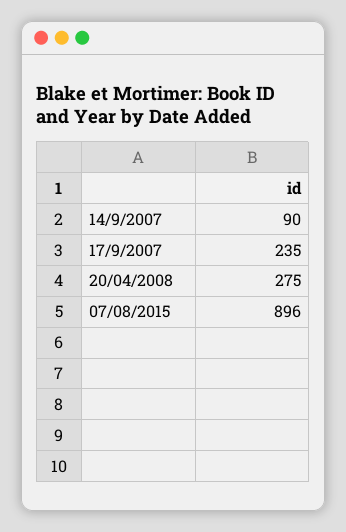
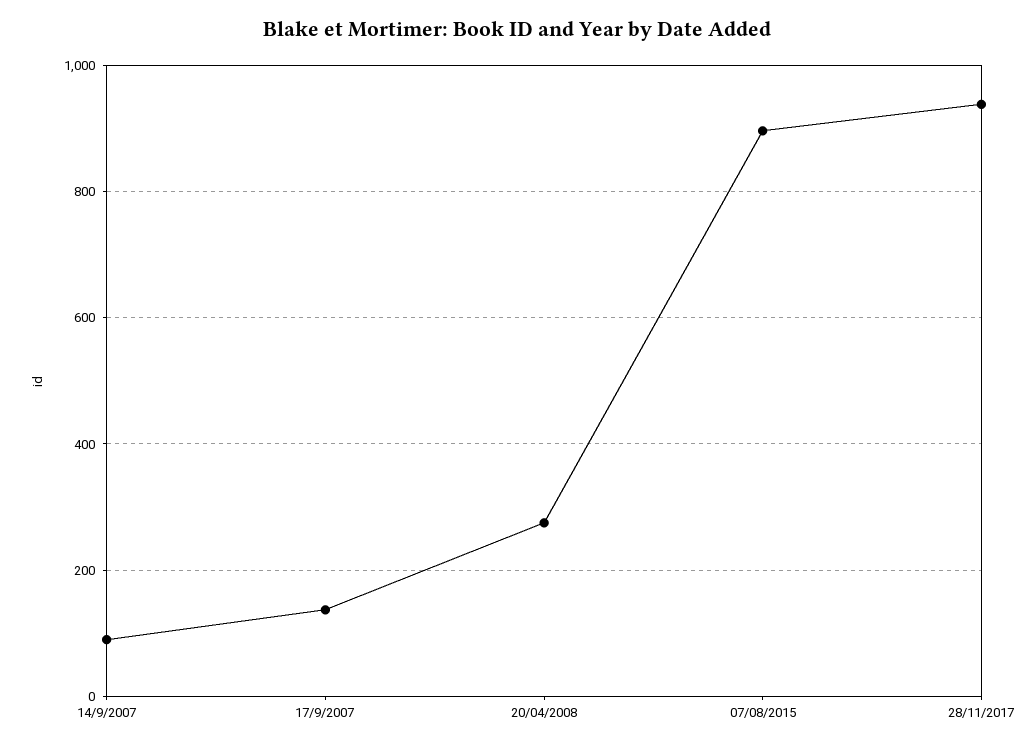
17/9/2007: 235 -> 140
28/11/2017: none -> 940

